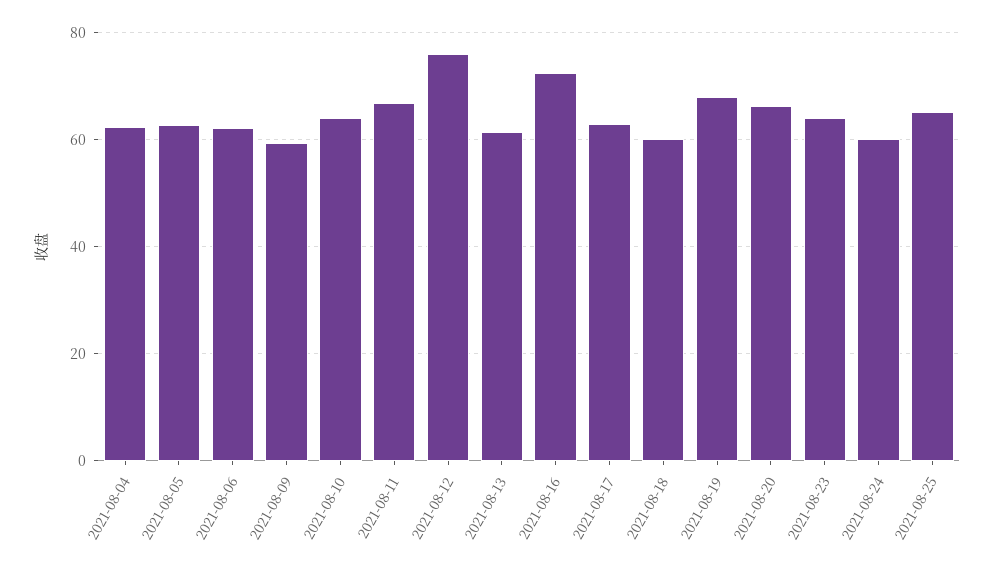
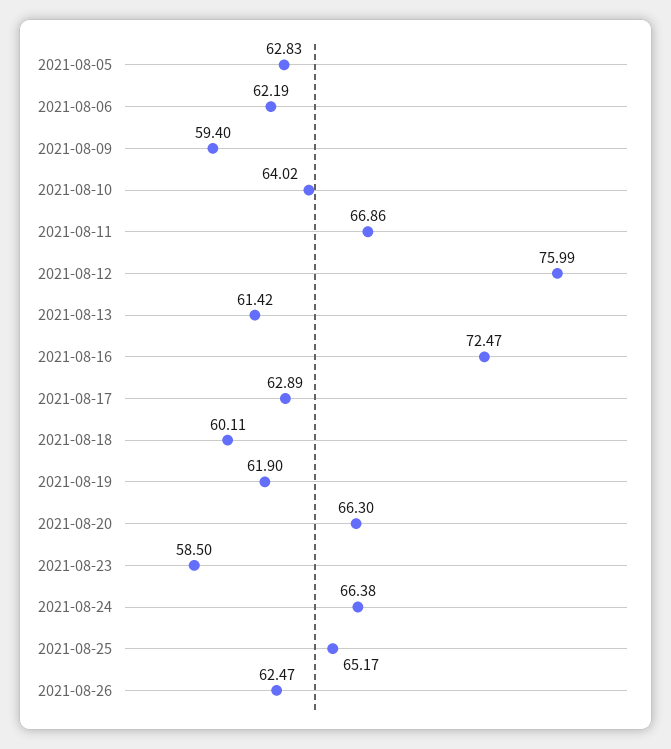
2021-08-04: 62 -> none
2021-08-19: 68 -> 61.9
2021-08-23: 64 -> 58.5
2021-08-24: 60 -> 66.38
2021-08-26: none -> 62.47

